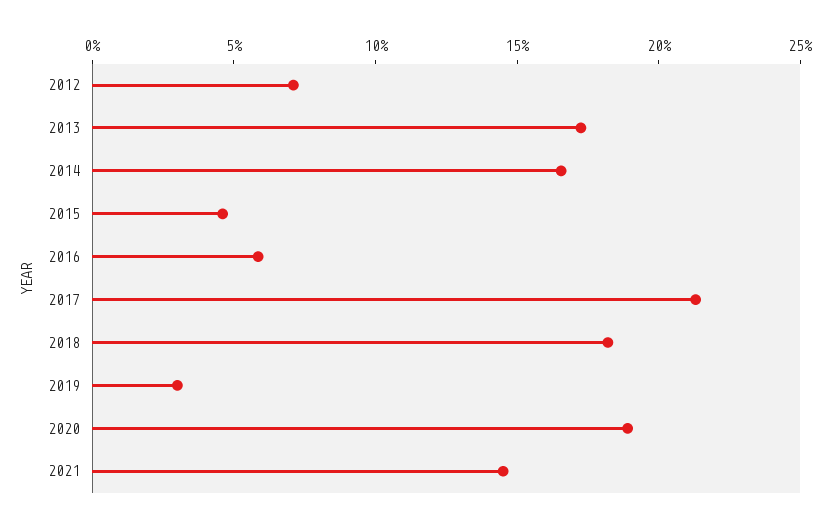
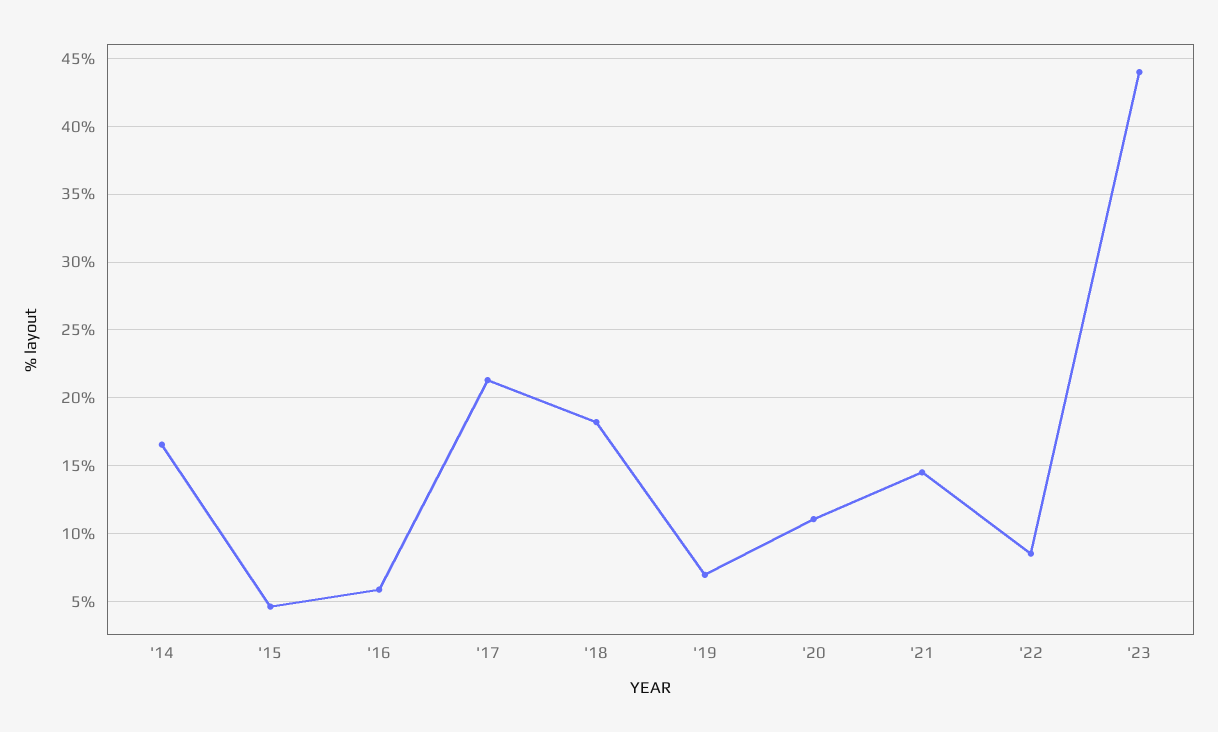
2012: 7 -> none
2013: 17 -> none
2019: 3 -> 7
2020: 19 -> 11
'22: none -> 8.5
'23: none -> 44

